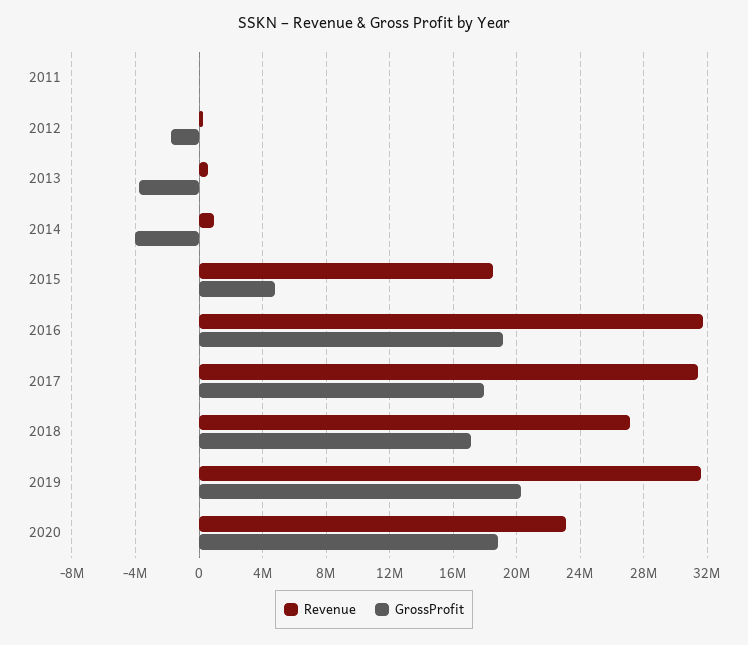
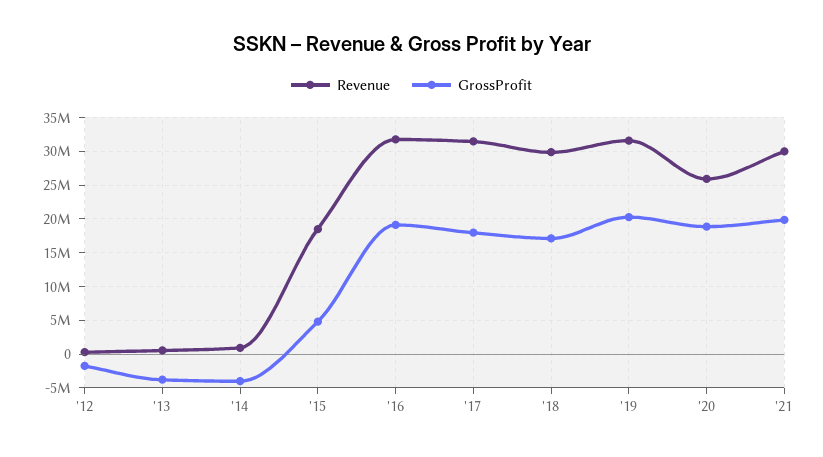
Revenue, 2011: 0 -> none
GrossProfit, 2011: 0 -> none
Revenue, 2018: 27000000 -> 30000000
Revenue, 2020: 23000000 -> 26000000
Revenue, '21: none -> 30000000
GrossProfit, '21: none -> 20000000

